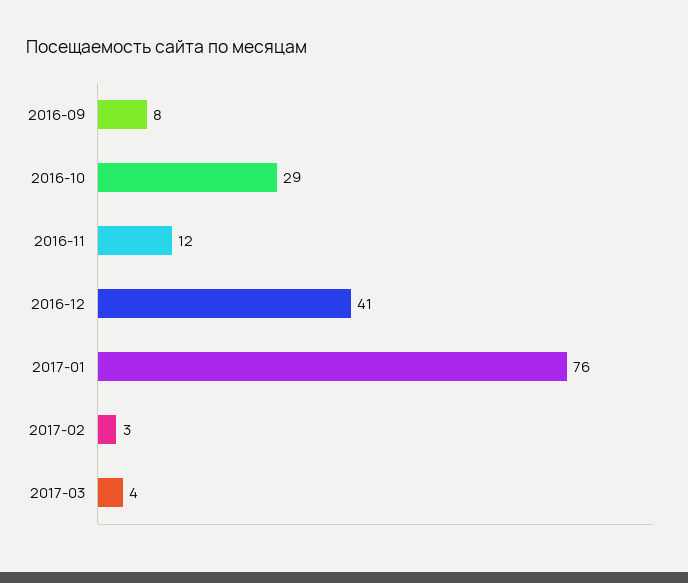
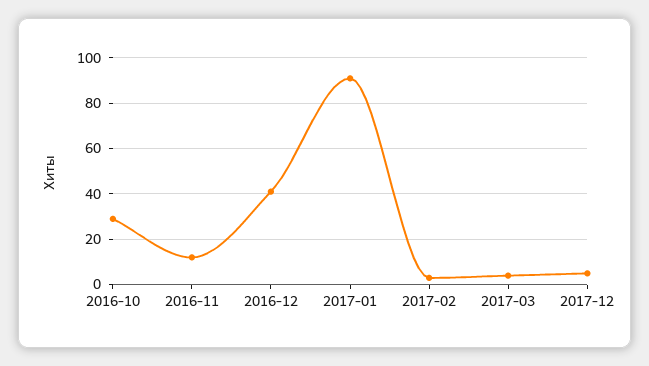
2016-09: 8 -> none
2017-01: 76 -> 90
2017-12: none -> 5

